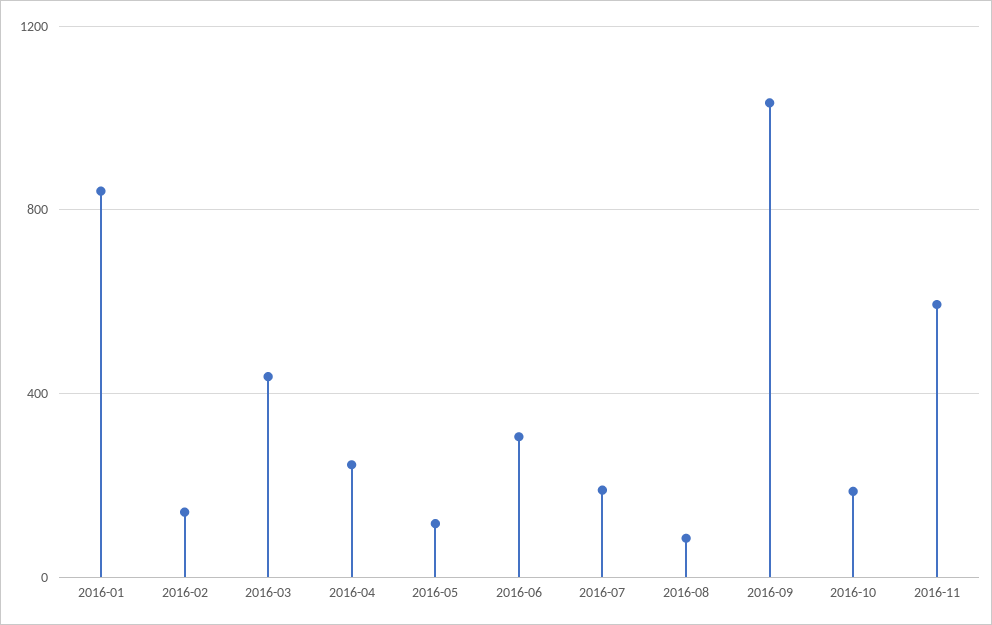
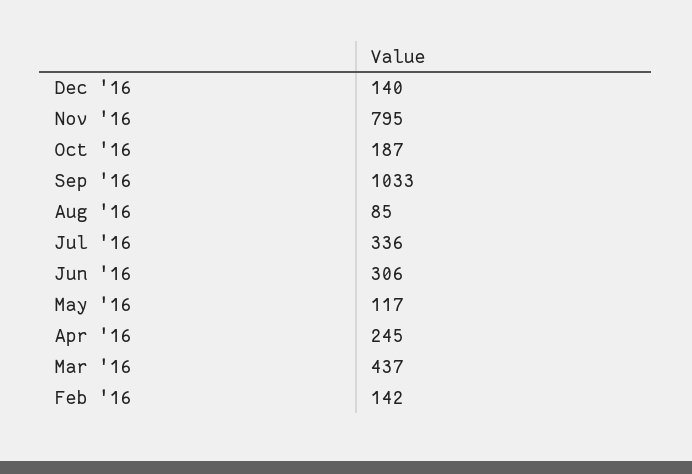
2016-01: 850 -> none
2016-07: 200 -> 336
2016-11: 600 -> 795
Dec '16: none -> 140

